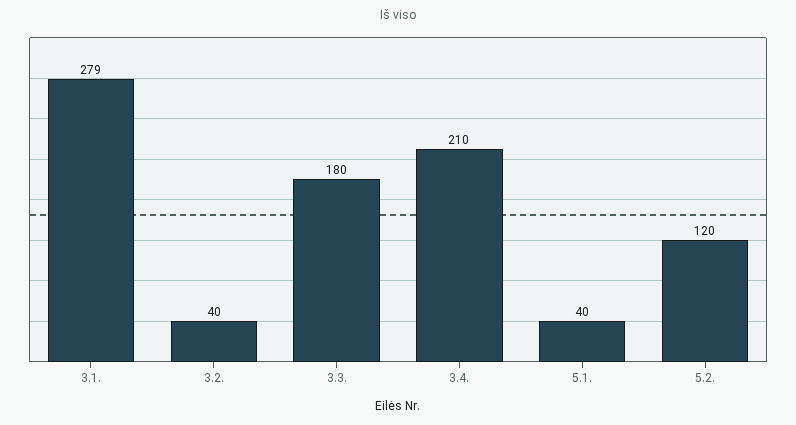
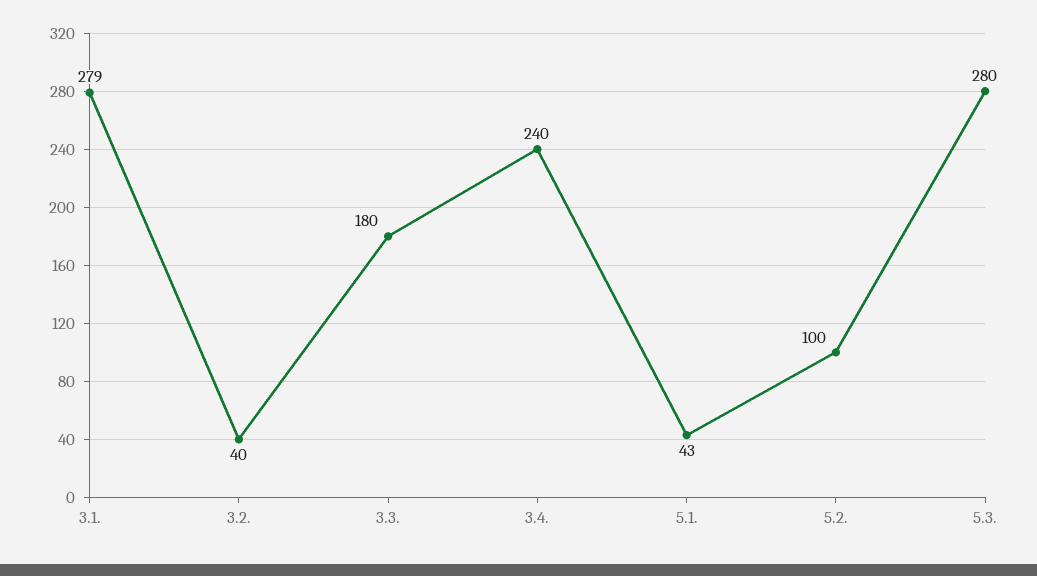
3.4.: 210 -> 240
5.1.: 40 -> 43
5.2.: 120 -> 100
5.3.: none -> 280

